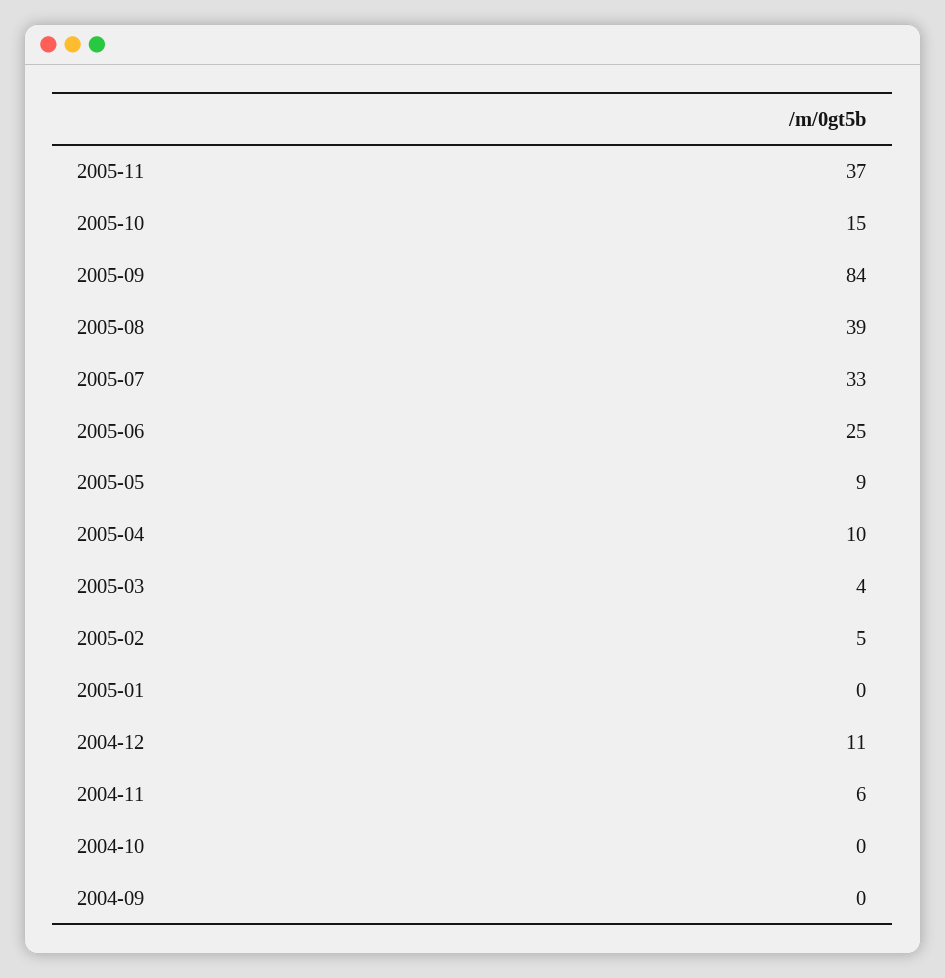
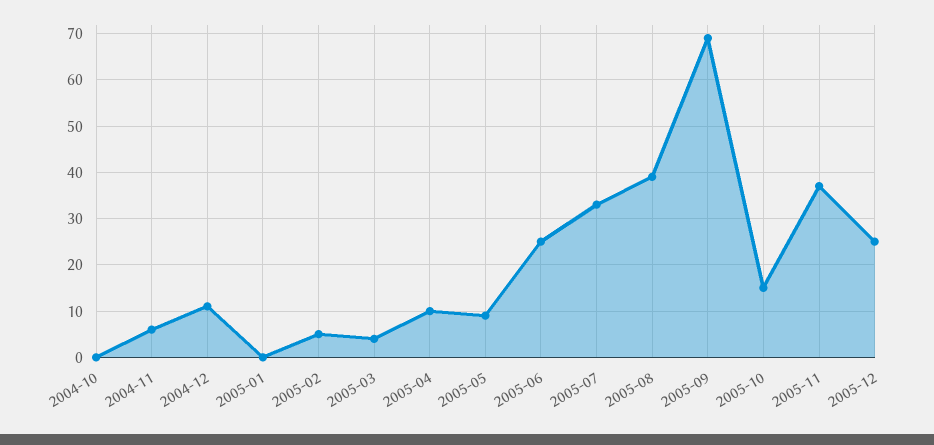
2005-09: 84 -> 70
2004-09: 0 -> none
2005-12: none -> 25

